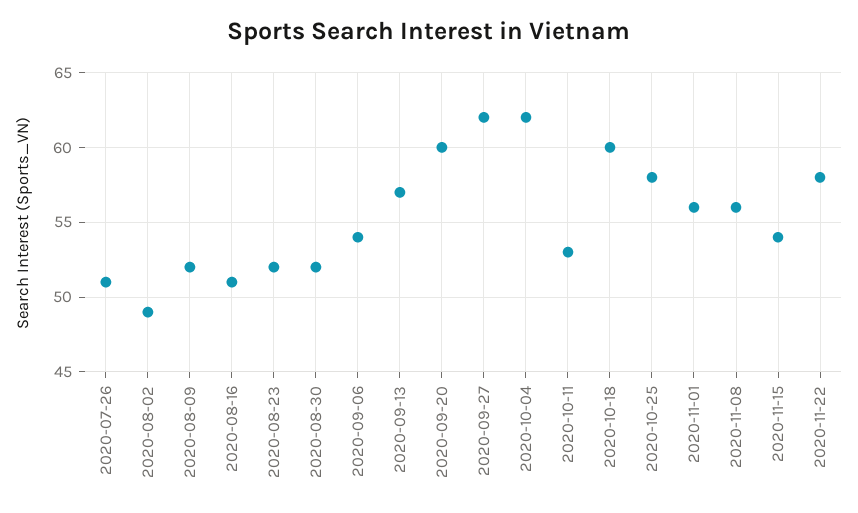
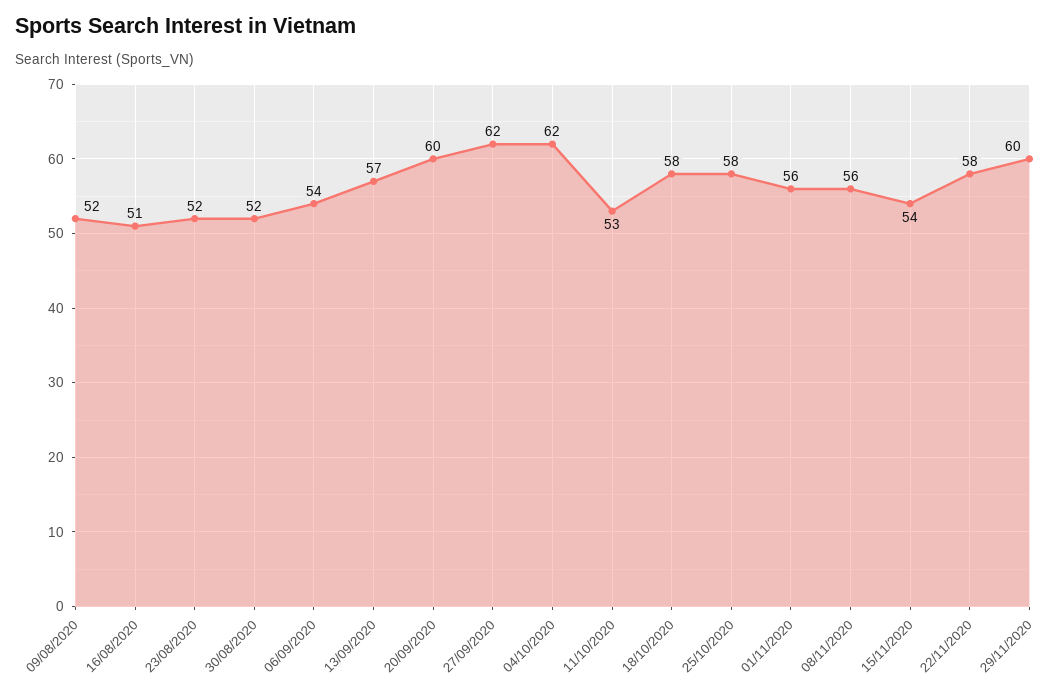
2020-07-26: 51 -> none
2020-08-02: 49 -> none
2020-10-18: 60 -> 58
29/11/2020: none -> 60

